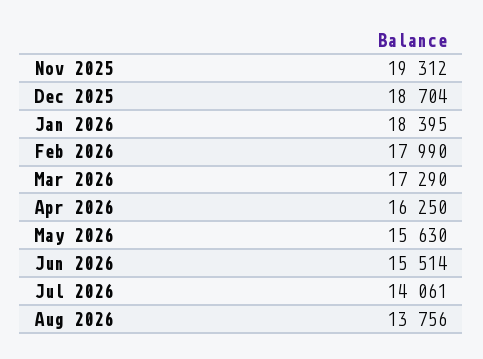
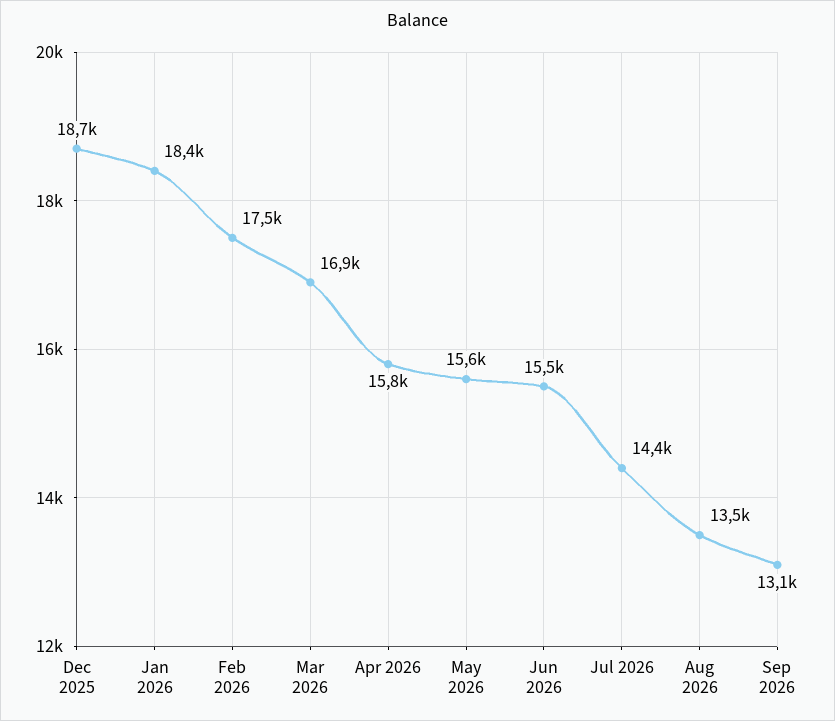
Nov 2025: 19312 -> none
Feb 2026: 17990 -> 17500
Mar 2026: 17290 -> 16900
Apr 2026: 16250 -> 15800
Jul 2026: 14061 -> 14400
Aug 2026: 13756 -> 13500
Sep 2026: none -> 13100

